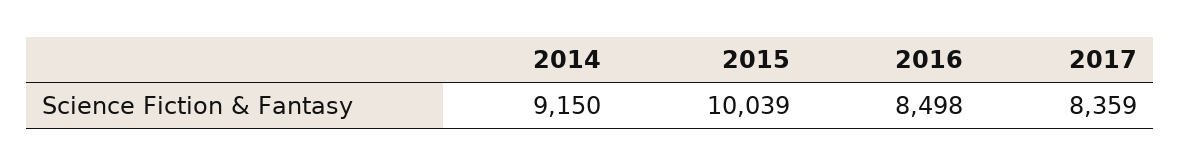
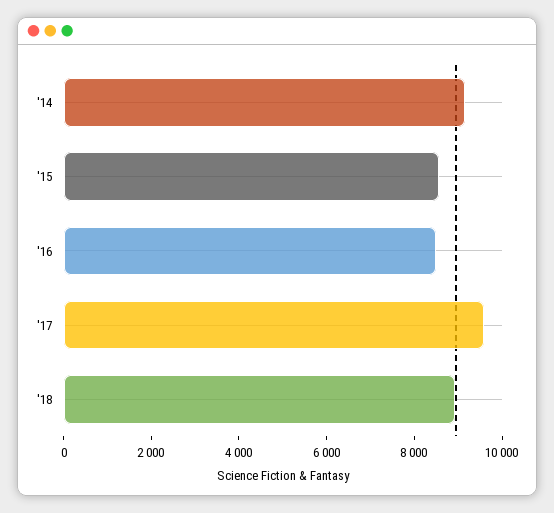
2015: 10039 -> 8500
2017: 8359 -> 9500
'18: none -> 9000

